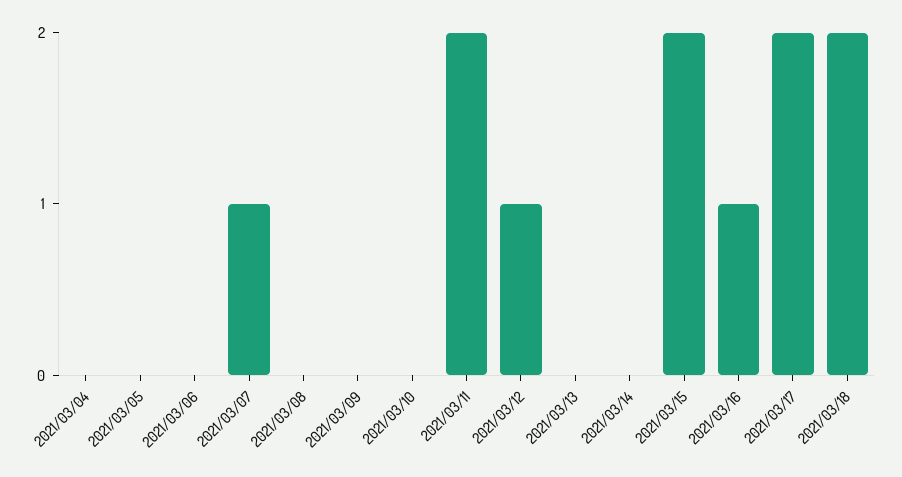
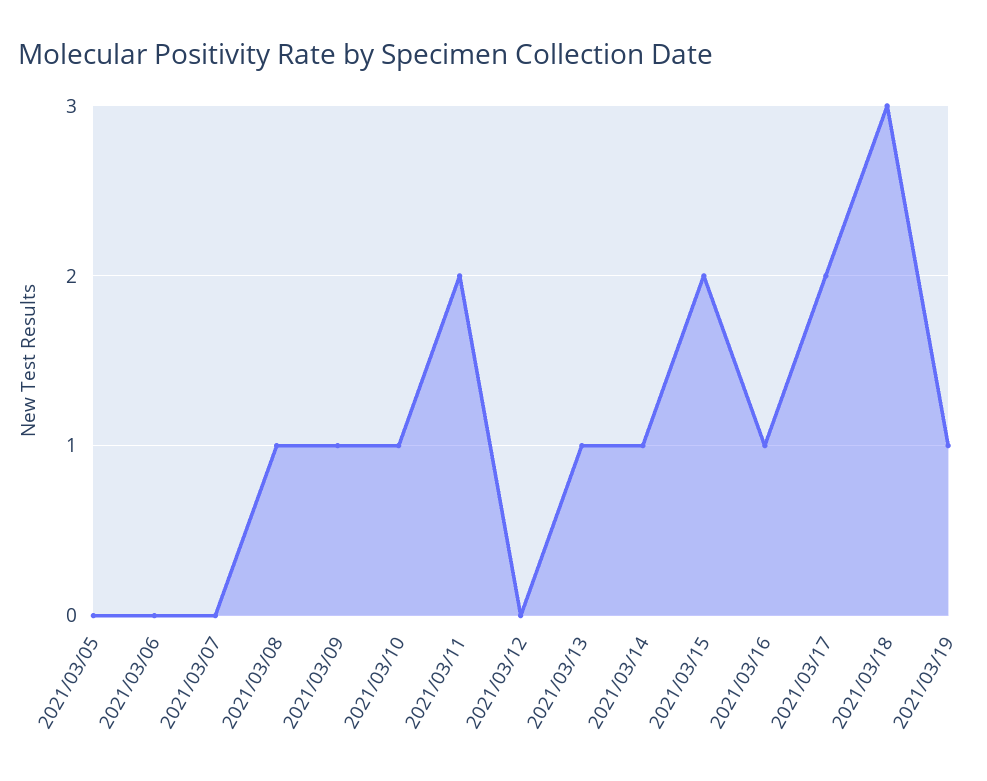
2021/03/04: 0 -> none
2021/03/07: 1 -> 0
2021/03/08: 0 -> 1
2021/03/09: 0 -> 1
2021/03/10: 0 -> 1
2021/03/12: 1 -> 0
2021/03/13: 0 -> 1
2021/03/14: 0 -> 1
2021/03/18: 2 -> 3
2021/03/19: none -> 1

